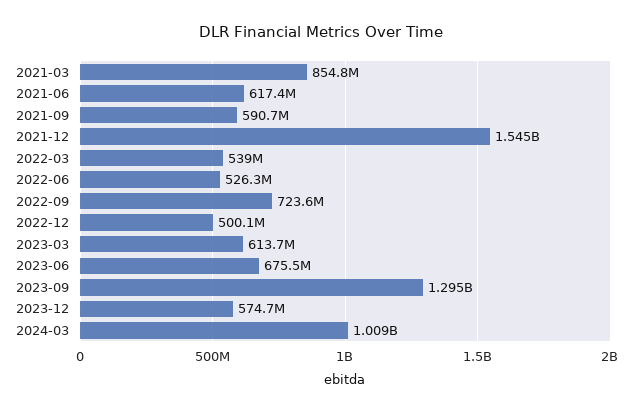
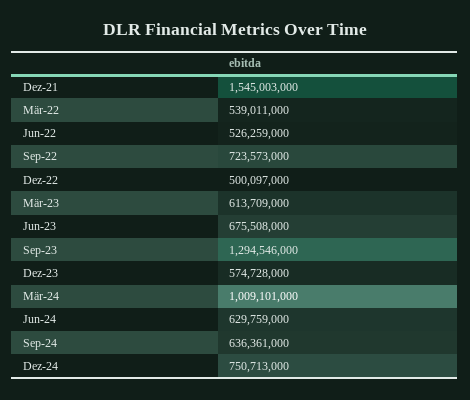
2021-03: 854800000 -> none
2021-06: 617400000 -> none
2021-09: 590700000 -> none
Jun-24: none -> 629759000
Sep-24: none -> 636361000
Dez-24: none -> 750713000

